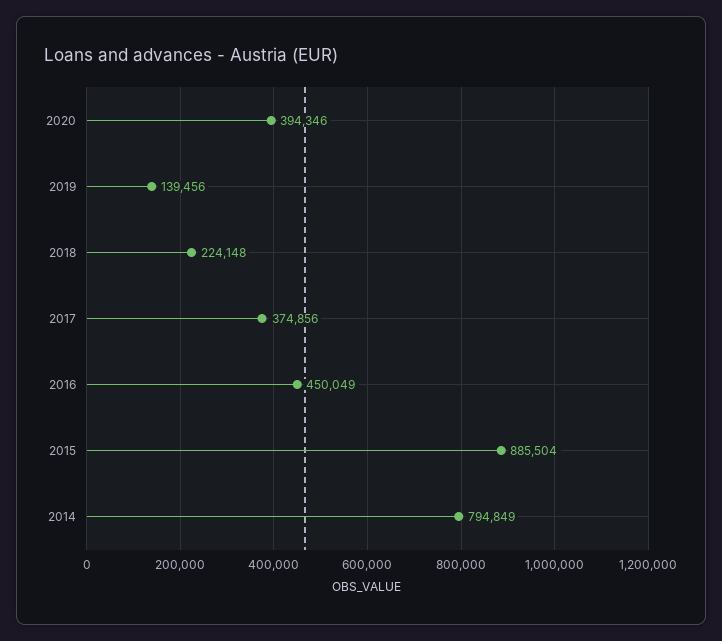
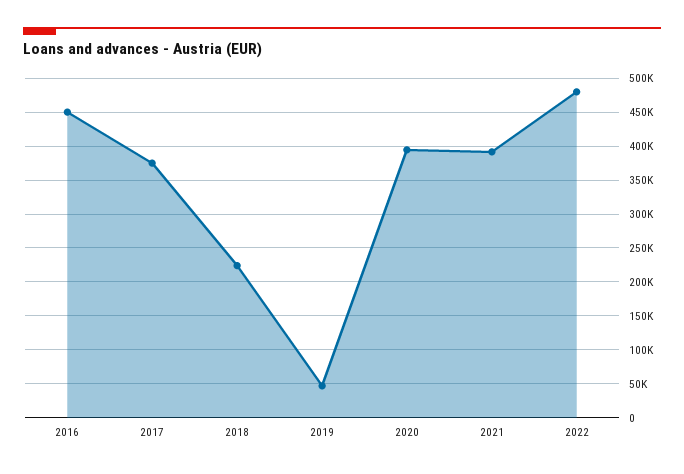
2019: 139456 -> 50000
2015: 885504 -> none
2014: 794849 -> none
2021: none -> 390000
2022: none -> 480000

